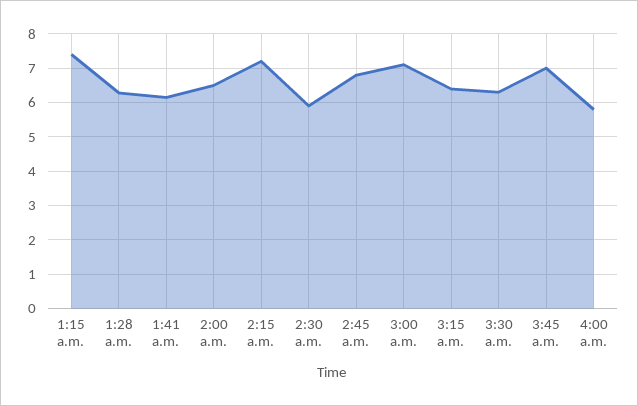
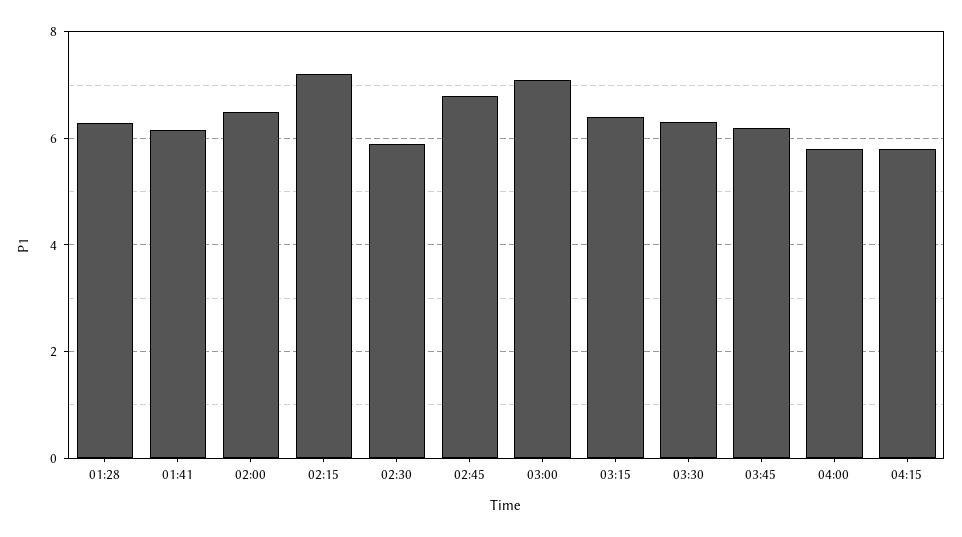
1:15 a.m.: 7.4 -> none
3:45 a.m.: 7 -> 6.2
04:15: none -> 5.8

